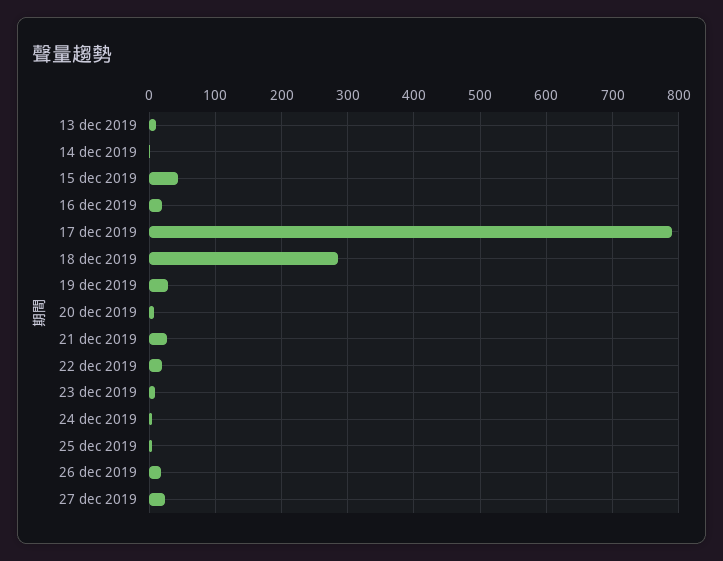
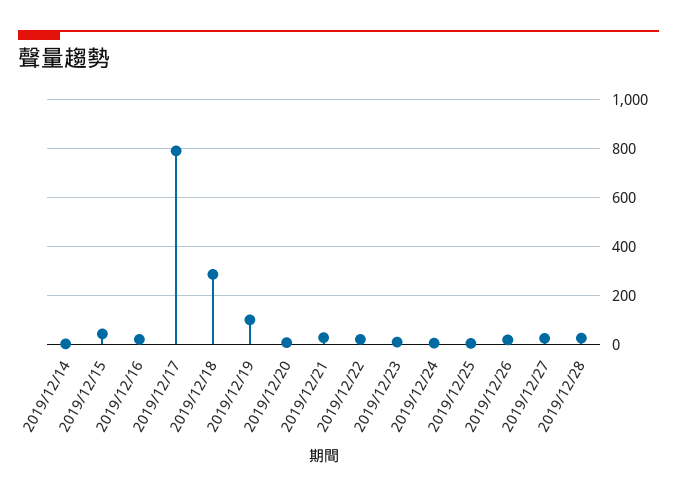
13 dec 2019: 10 -> none
19 dec 2019: 30 -> 100
2019/12/28: none -> 25

